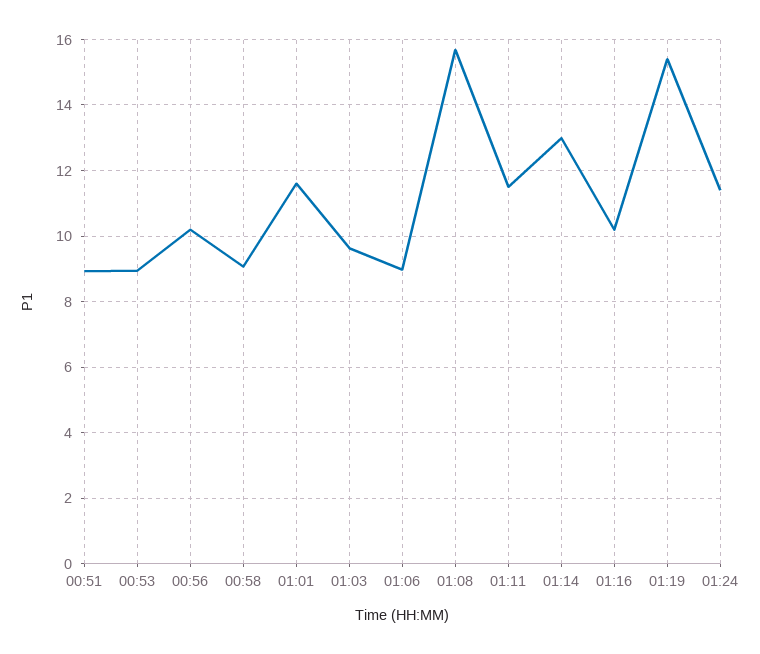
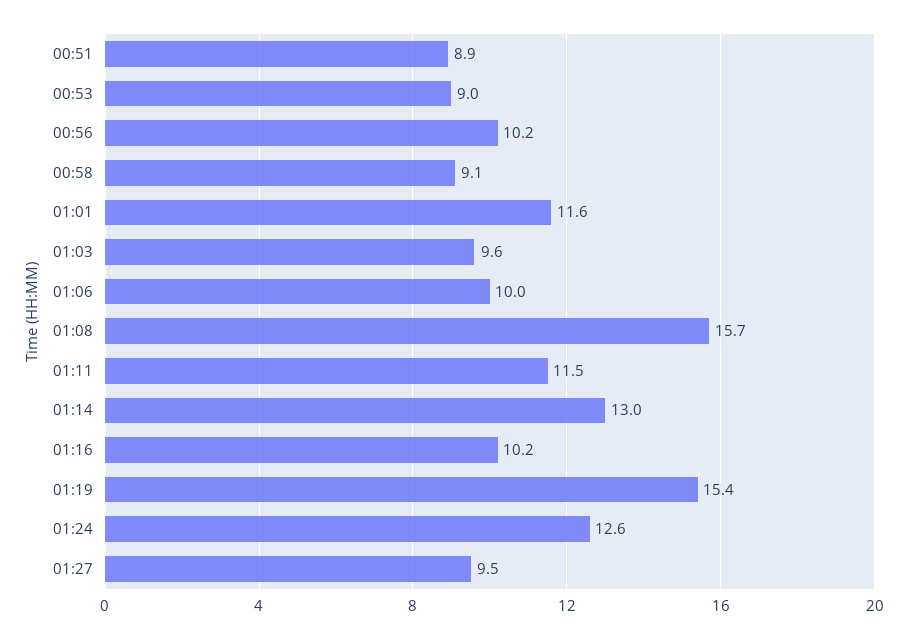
01:06: 9 -> 10
01:24: 11.4 -> 12.6
01:27: none -> 9.5

